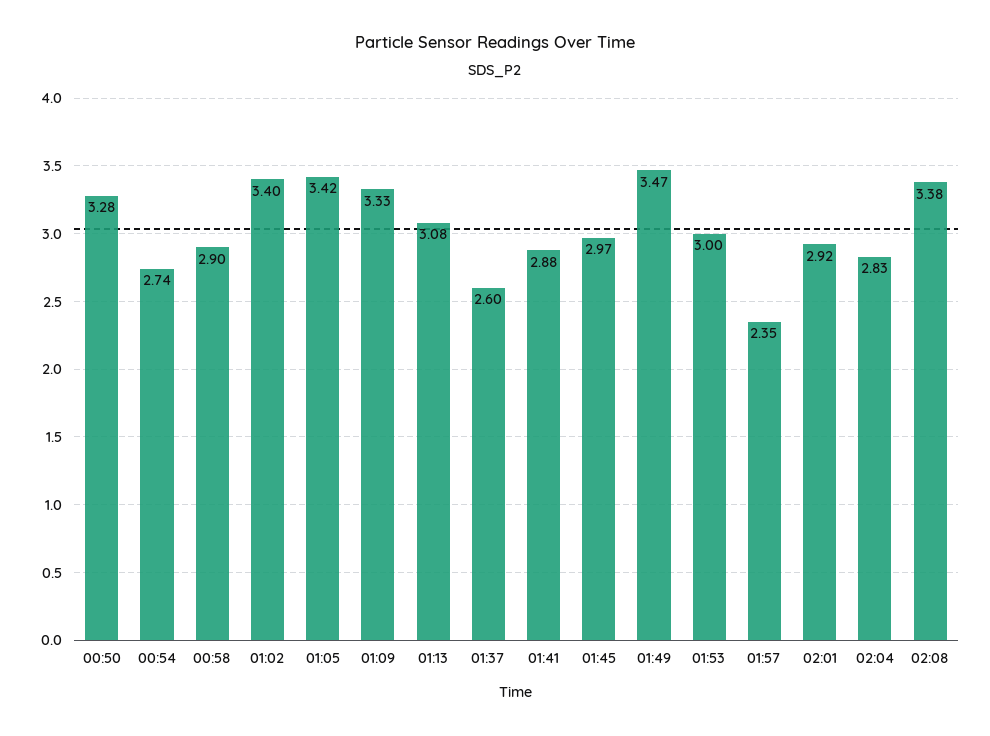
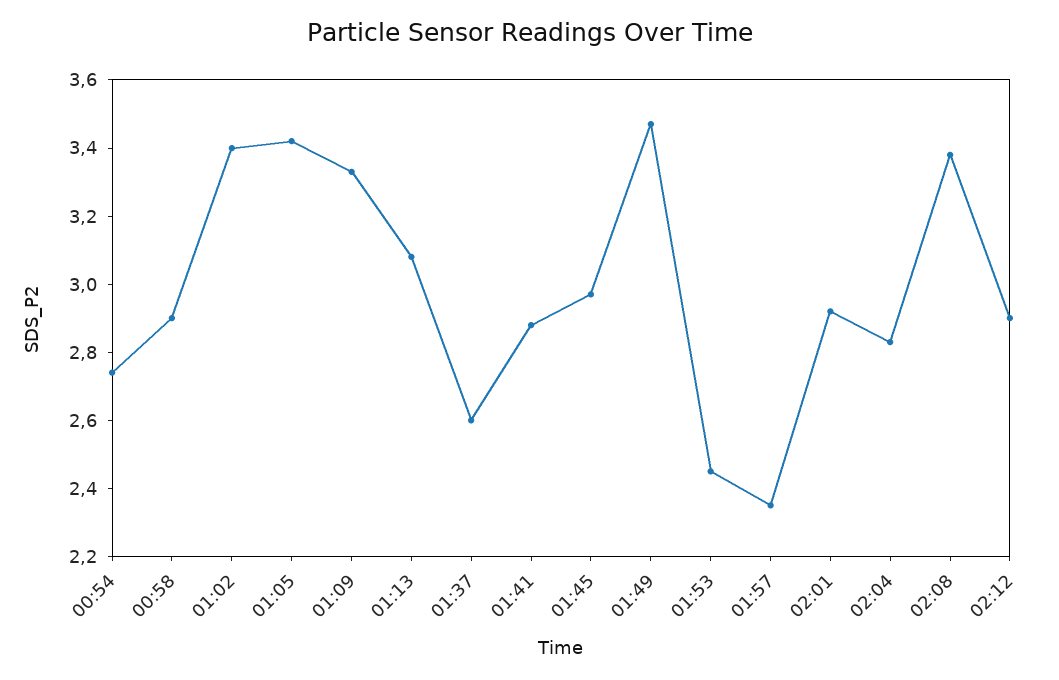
00:50: 3.28 -> none
01:53: 3 -> 2.45
02:12: none -> 2.9

